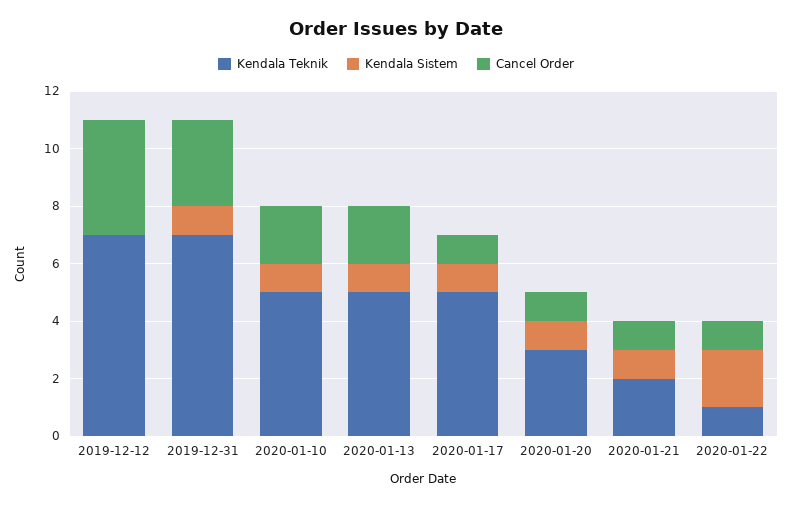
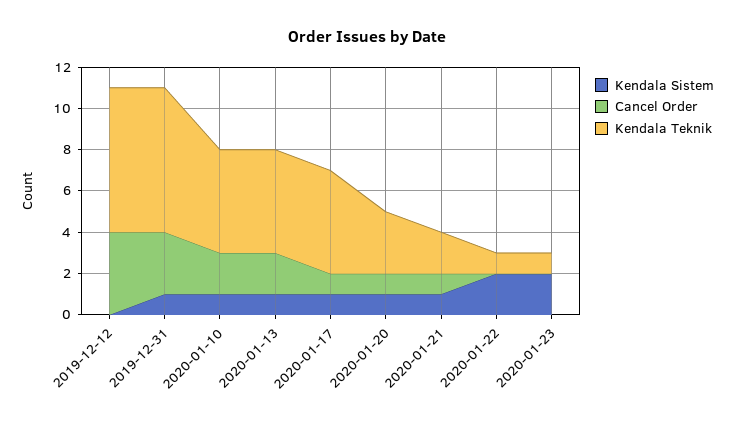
Cancel Order, 2020-01-22: 1 -> 0
Kendala Sistem, 2020-01-23: none -> 2
Cancel Order, 2020-01-23: none -> 0
Kendala Teknik, 2020-01-23: none -> 1

